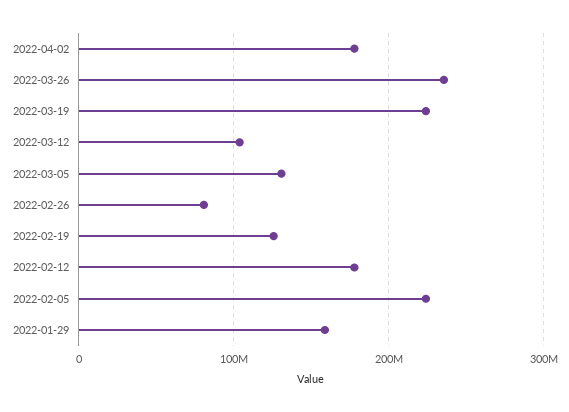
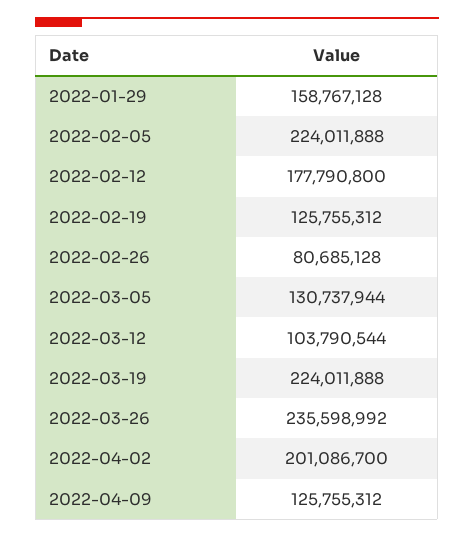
2022-04-02: 180000000 -> 201086700
2022-04-09: none -> 125755312

